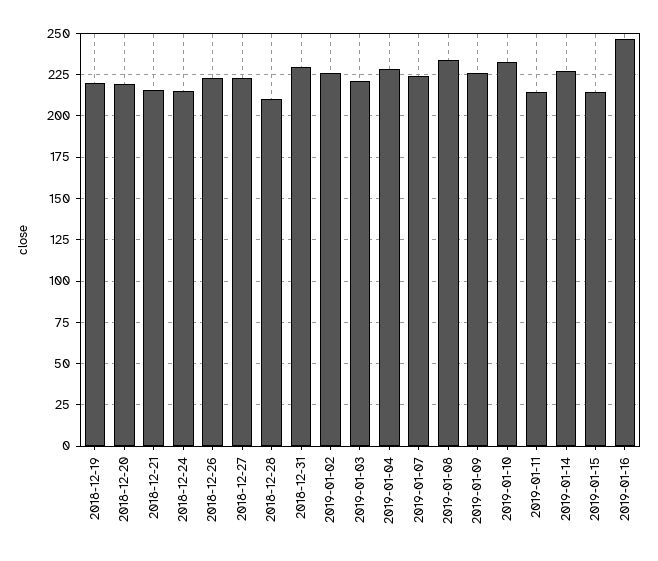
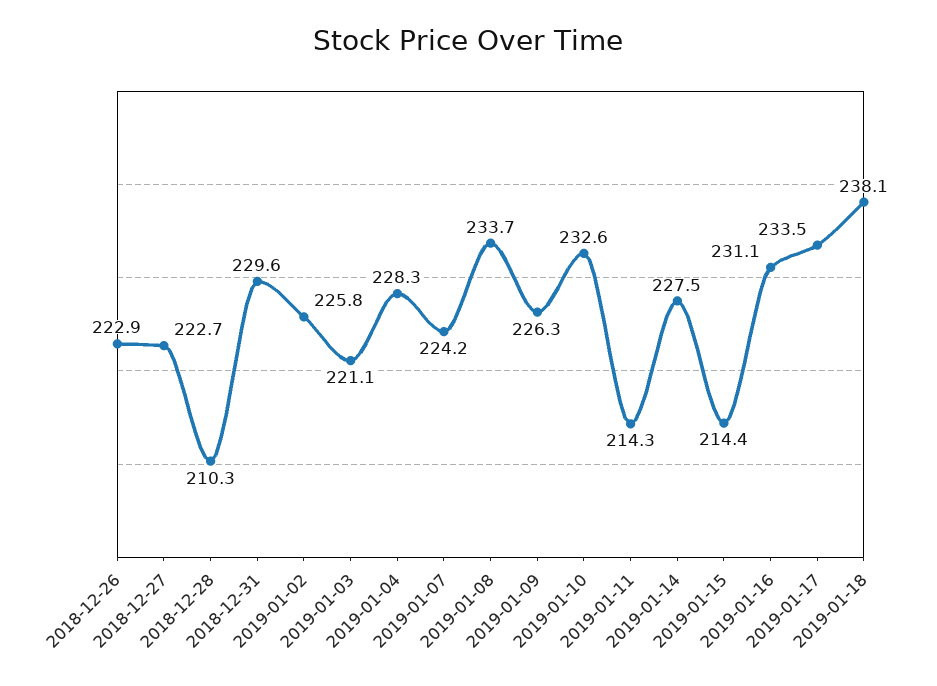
2018-12-19: 220 -> none
2018-12-20: 220 -> none
2018-12-21: 215 -> none
2018-12-24: 215 -> none
2019-01-16: 245 -> 231.1
2019-01-17: none -> 233.5
2019-01-18: none -> 238.1

